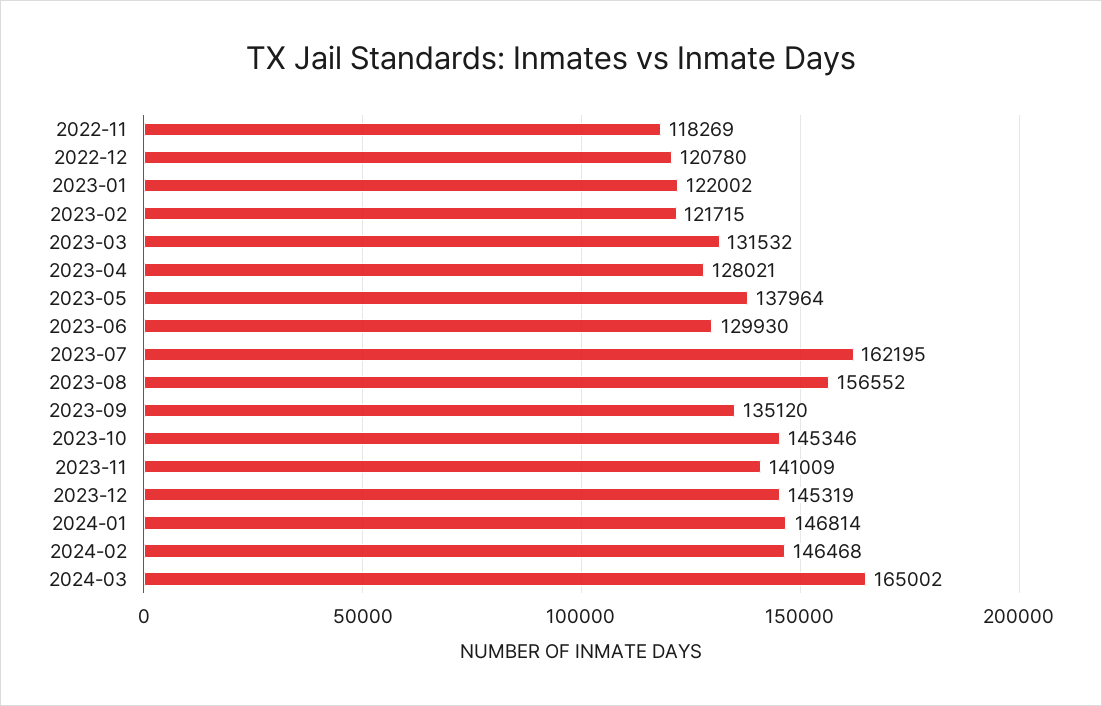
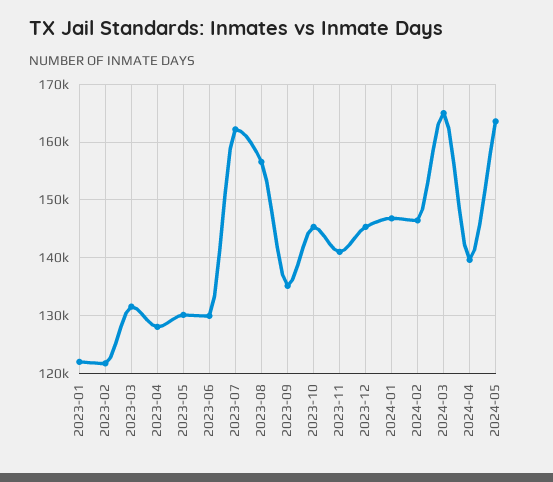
2022-11: 118269 -> none
2022-12: 120780 -> none
2023-05: 137964 -> 130000
2024-04: none -> 140000
2024-05: none -> 164000

